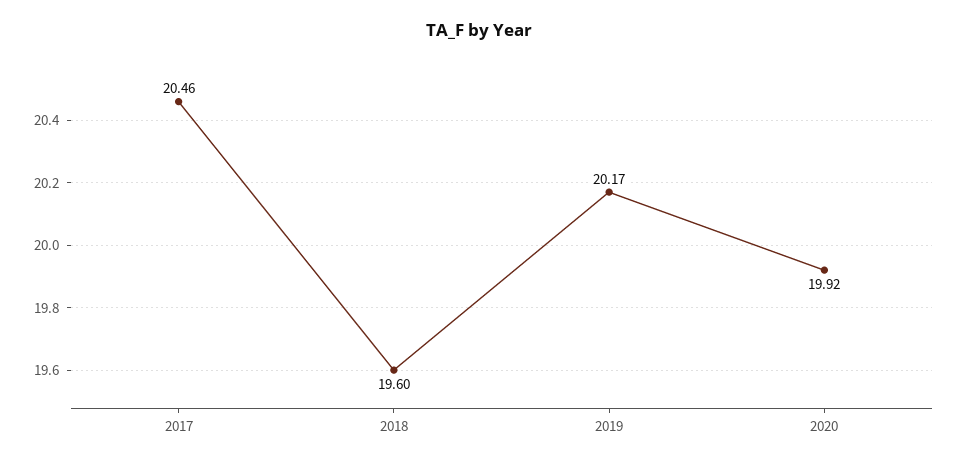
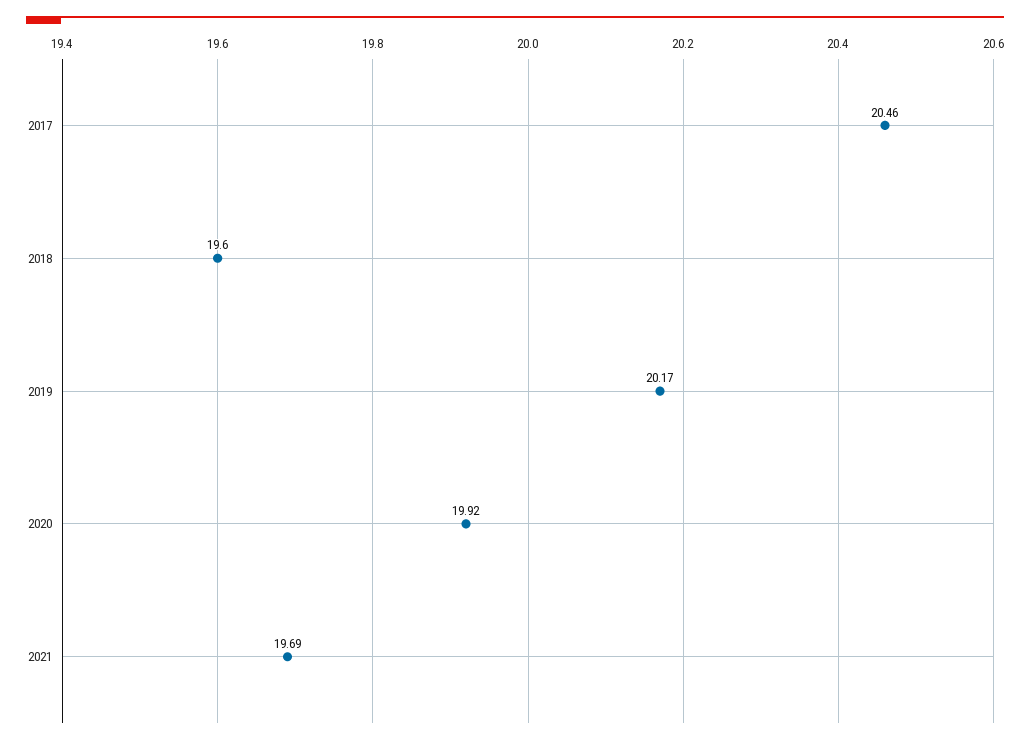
2021: none -> 19.69

